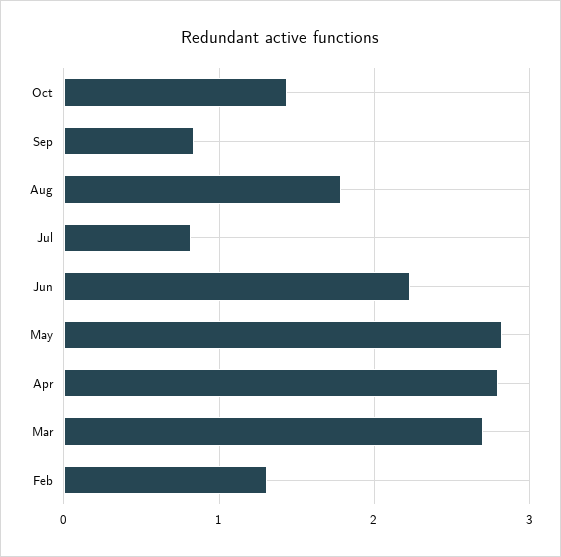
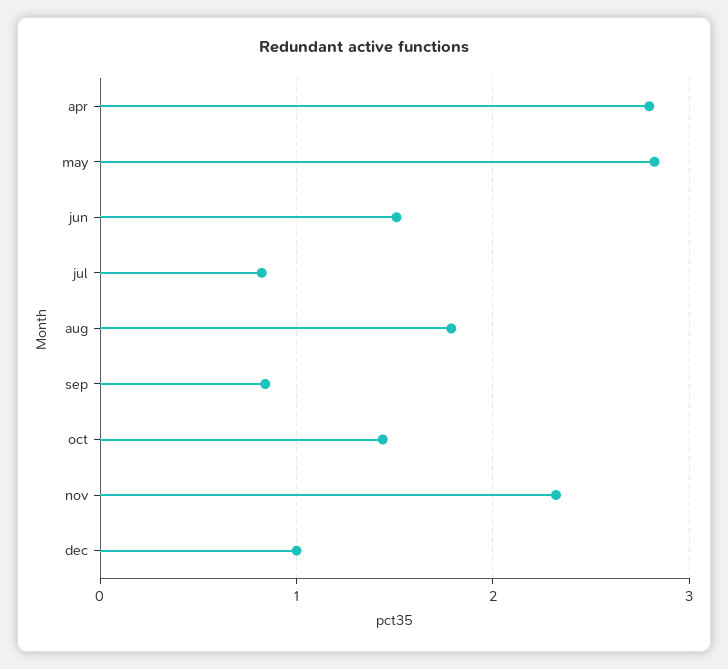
Jun: 2.2 -> 1.5
Mar: 2.7 -> none
Feb: 1.3 -> none
nov: none -> 2.3
dec: none -> 1

